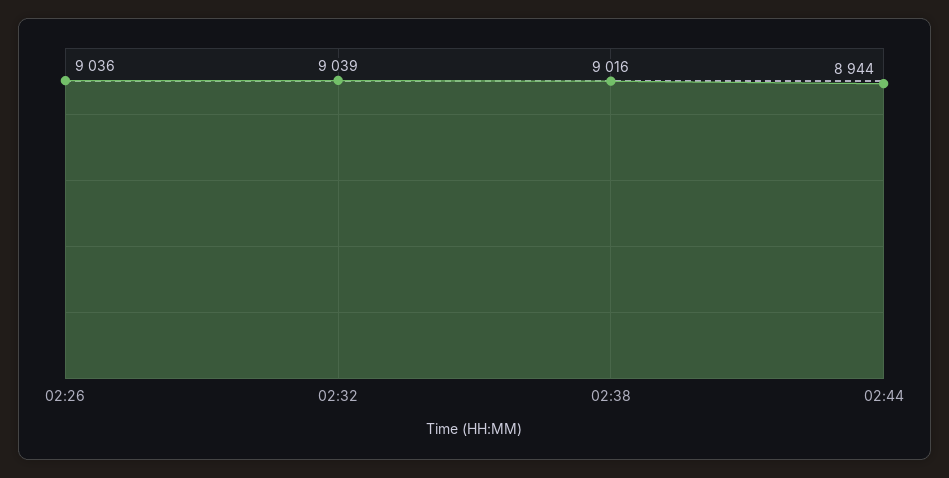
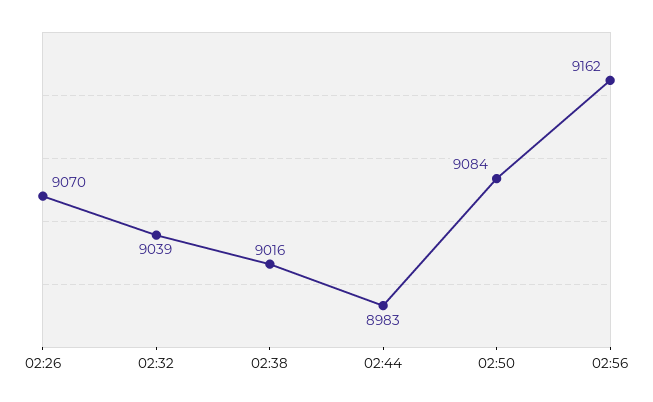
02:26: 9036 -> 9070
02:44: 8944 -> 8983
02:50: none -> 9084
02:56: none -> 9162

